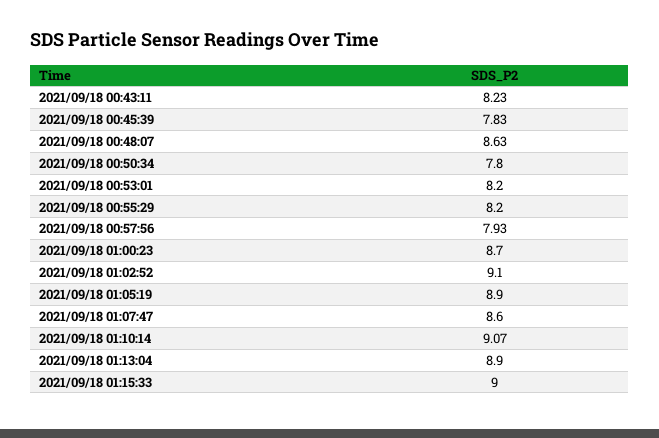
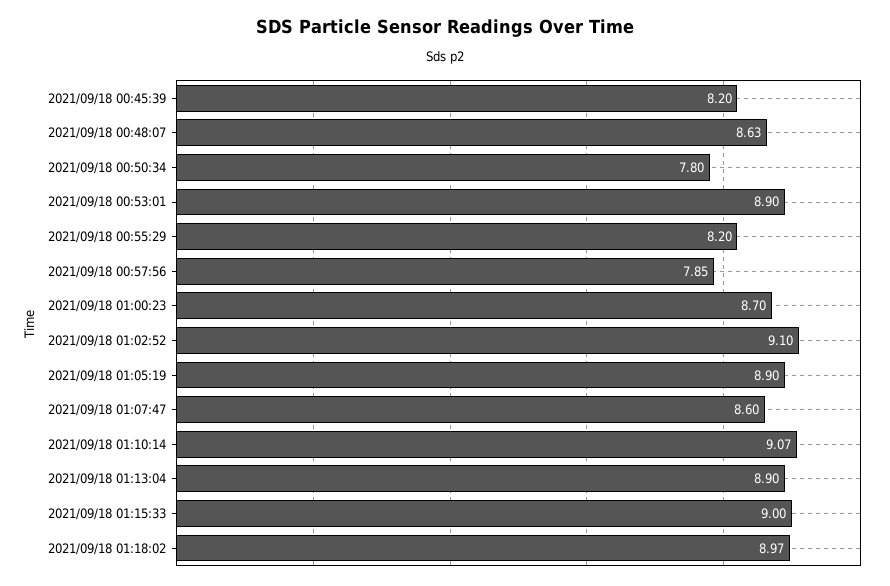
2021/09/18 00:43:11: 8.23 -> none
2021/09/18 00:45:39: 7.83 -> 8.2
2021/09/18 00:53:01: 8.2 -> 8.9
2021/09/18 00:57:56: 7.93 -> 7.85
2021/09/18 01:18:02: none -> 8.97

